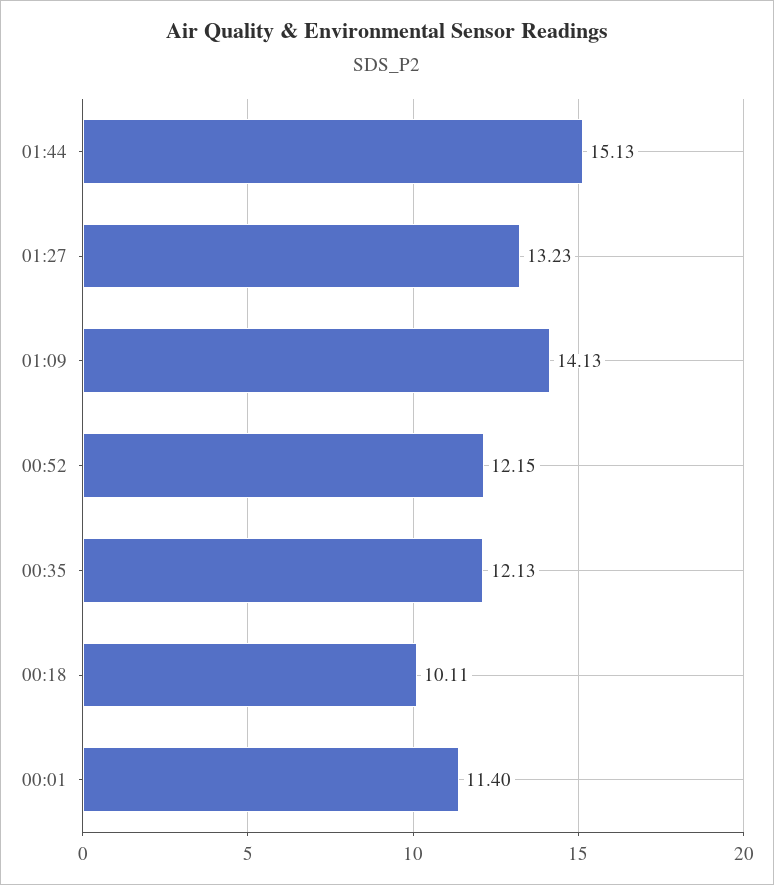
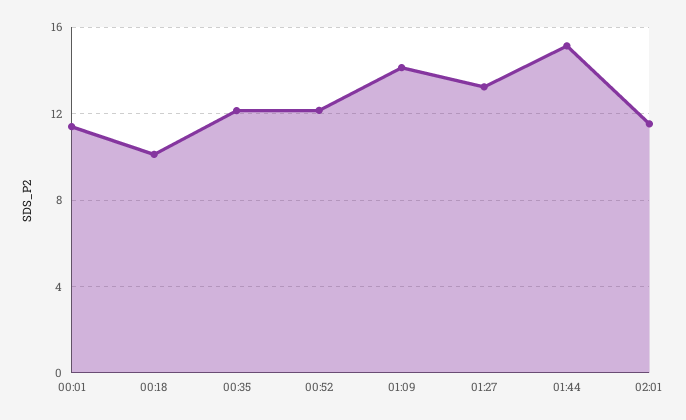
02:01: none -> 11.5

